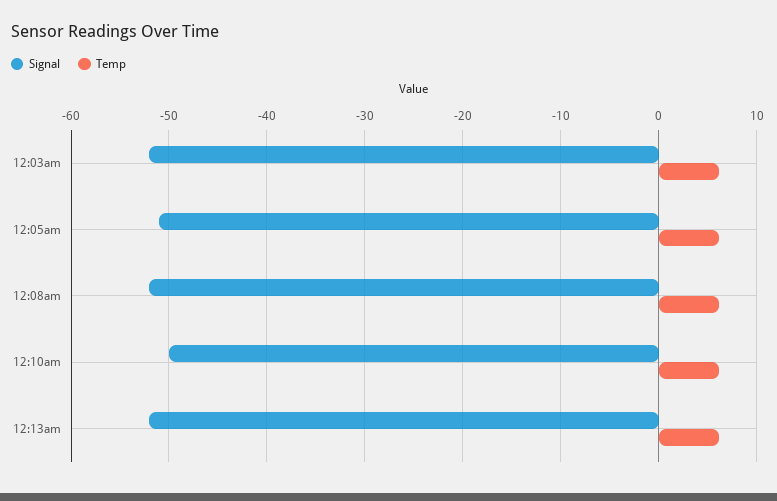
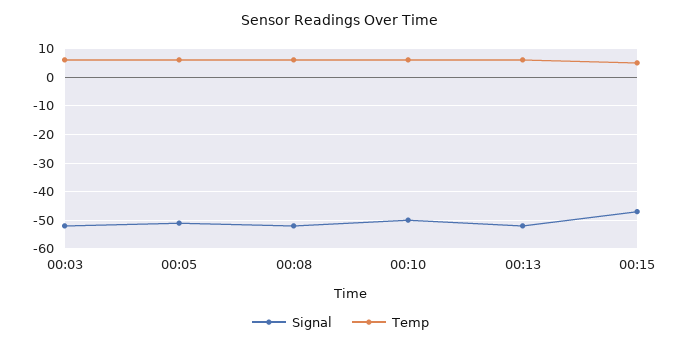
Signal, 00:15: none -> -47.5
Temp, 00:15: none -> 5

